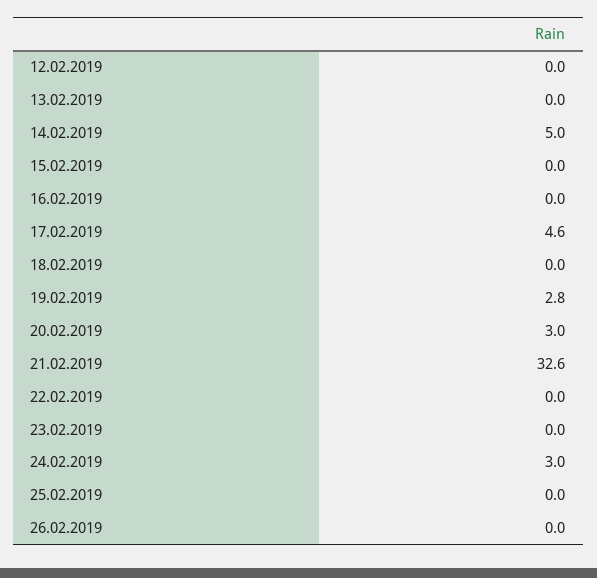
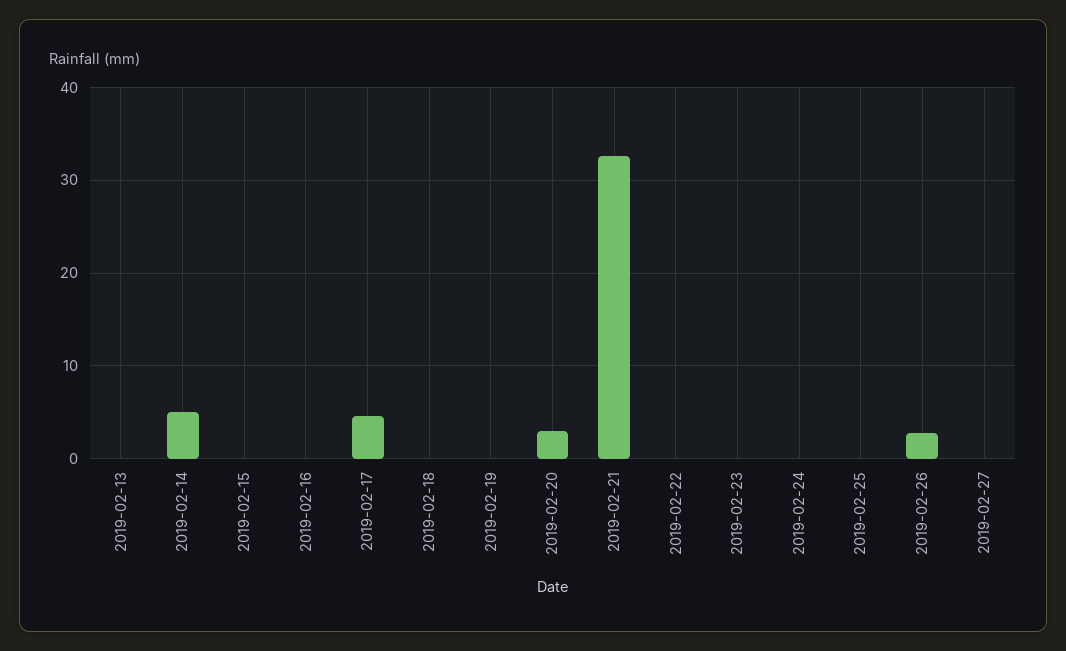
12.02.2019: 0 -> none
19.02.2019: 2.8 -> 0
24.02.2019: 3 -> 0
26.02.2019: 0 -> 3
2019-02-27: none -> 0

